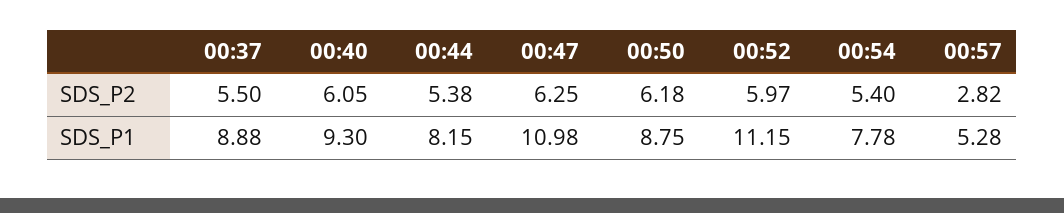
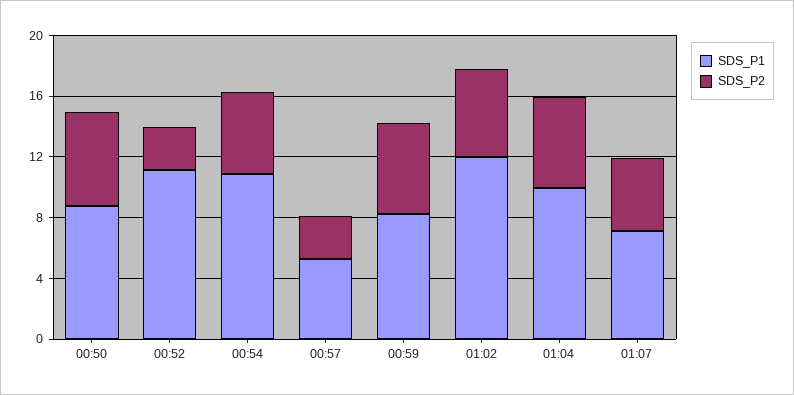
SDS_P2, 00:37: 5.5 -> none
SDS_P2, 00:40: 6.05 -> none
SDS_P2, 00:44: 5.38 -> none
SDS_P2, 00:47: 6.25 -> none
SDS_P2, 00:52: 5.97 -> 3
SDS_P1, 00:37: 8.88 -> none
SDS_P1, 00:40: 9.3 -> none
SDS_P1, 00:44: 8.15 -> none
SDS_P1, 00:47: 10.98 -> none
SDS_P1, 00:54: 7.78 -> 11
SDS_P1, 00:59: none -> 8
SDS_P2, 00:59: none -> 6
SDS_P1, 01:02: none -> 12
SDS_P2, 01:02: none -> 6
SDS_P1, 01:04: none -> 10
SDS_P2, 01:04: none -> 6
SDS_P1, 01:07: none -> 7
SDS_P2, 01:07: none -> 5

